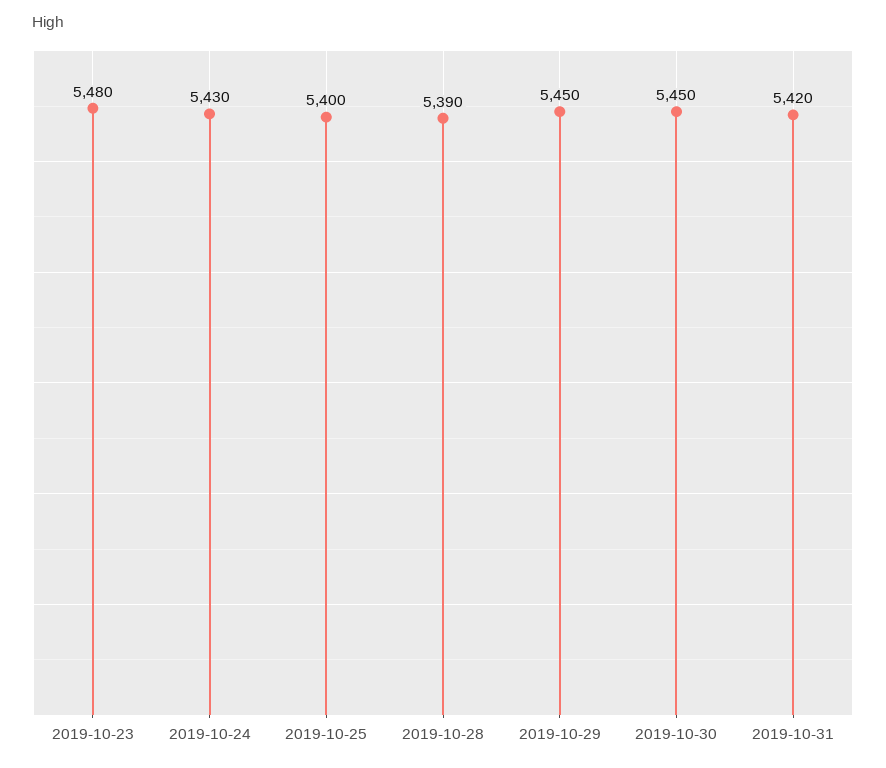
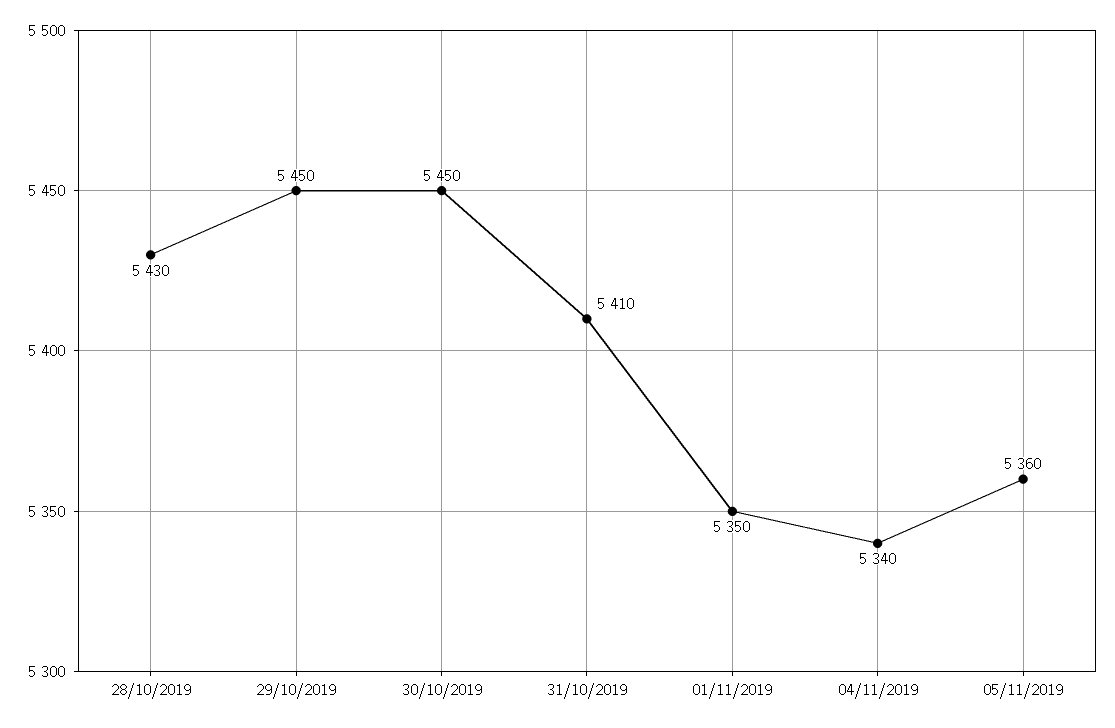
2019-10-23: 5480 -> none
2019-10-24: 5430 -> none
2019-10-25: 5400 -> none
2019-10-28: 5390 -> 5430
2019-10-31: 5420 -> 5410
01/11/2019: none -> 5350
04/11/2019: none -> 5340
05/11/2019: none -> 5360

